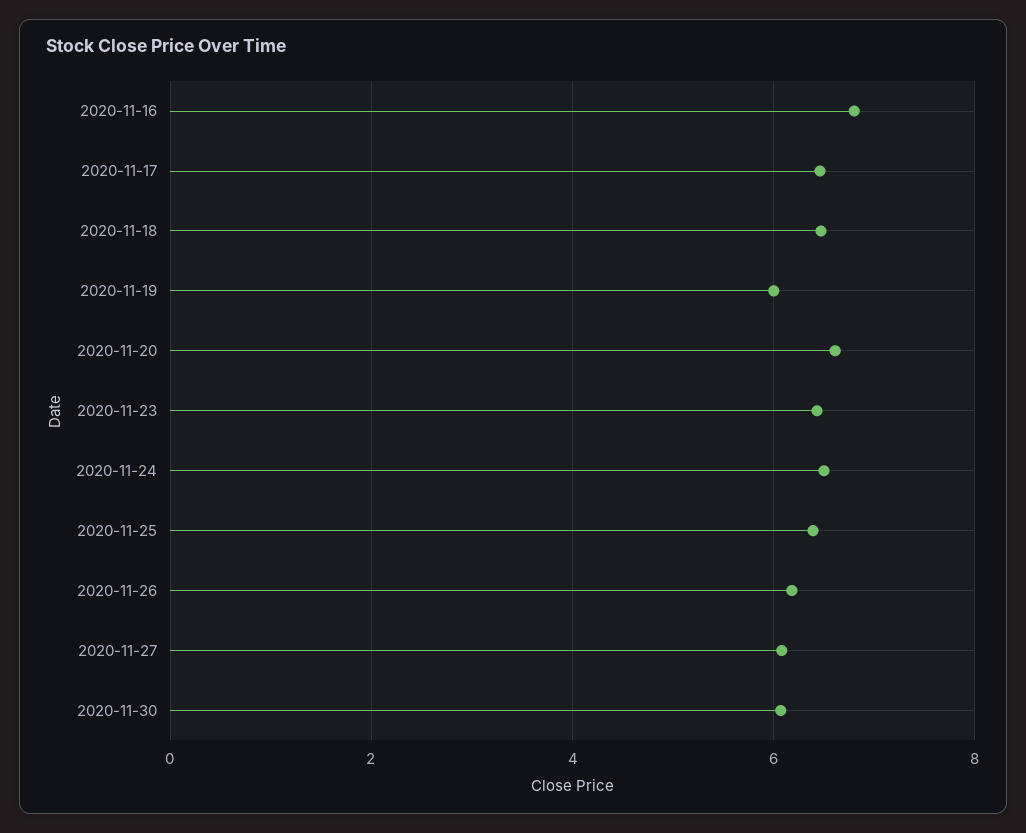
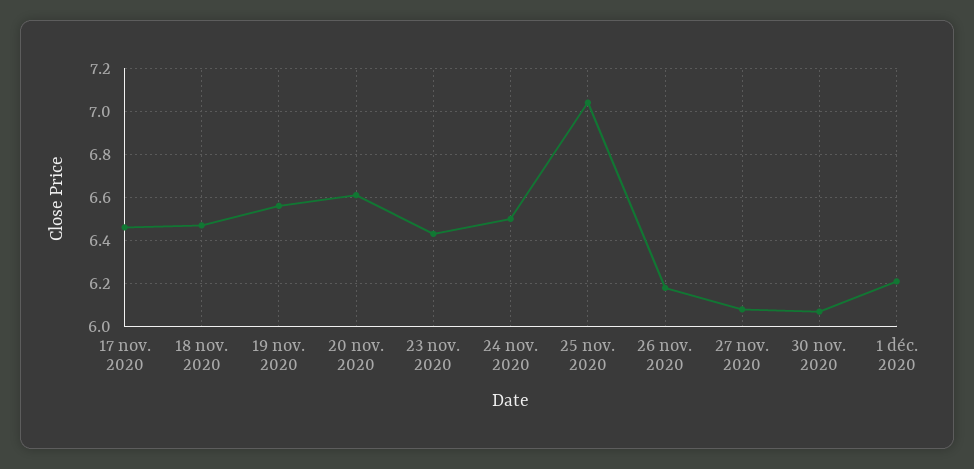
2020-11-16: 6.8 -> none
2020-11-19: 6 -> 6.55
2020-11-25: 6.4 -> 7.05
1 déc. 2020: none -> 6.2

